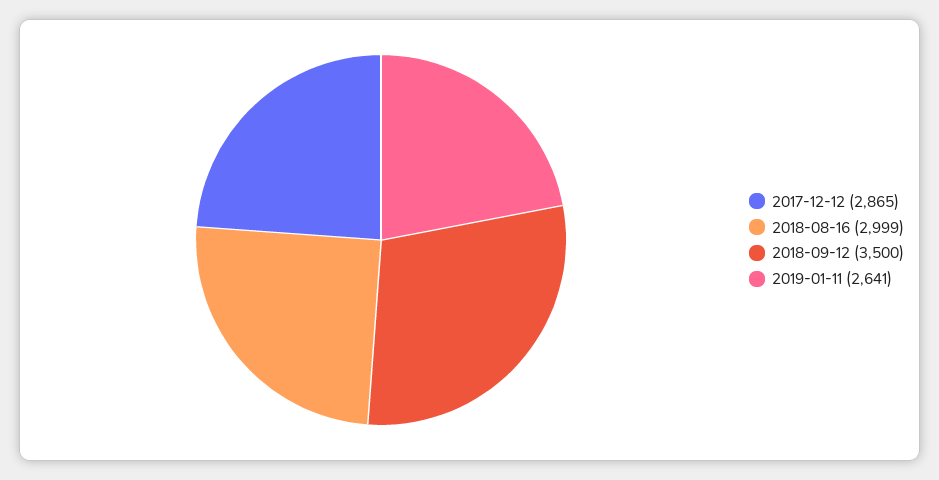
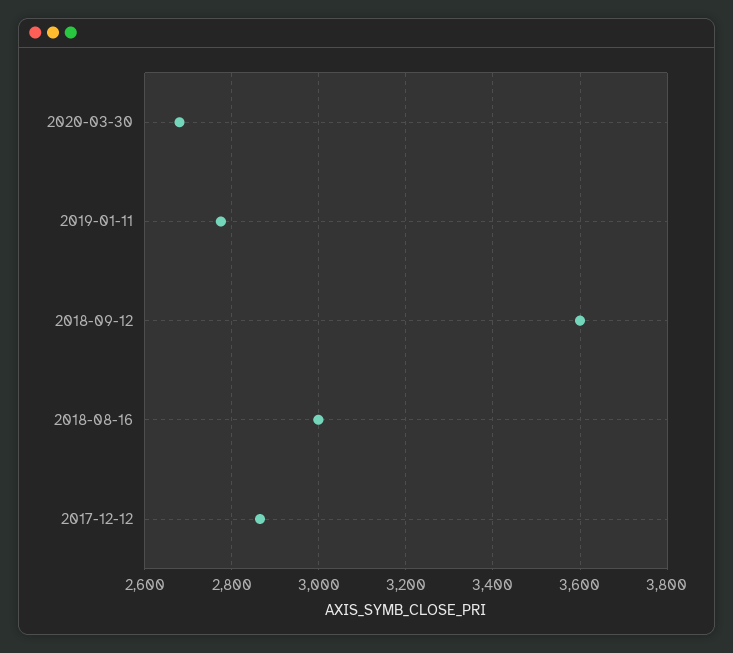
2018-09-12: 3500 -> 3600
2019-01-11: 2641 -> 2780
2020-03-30: none -> 2680

